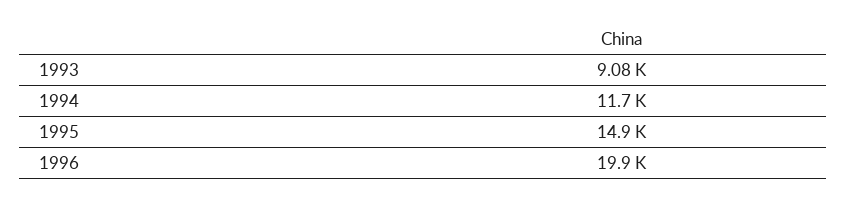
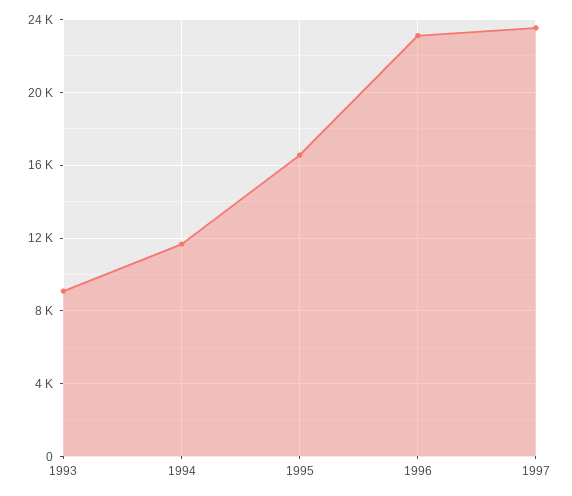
1995: 14900 -> 16500
1996: 19900 -> 23000
1997: none -> 23500

